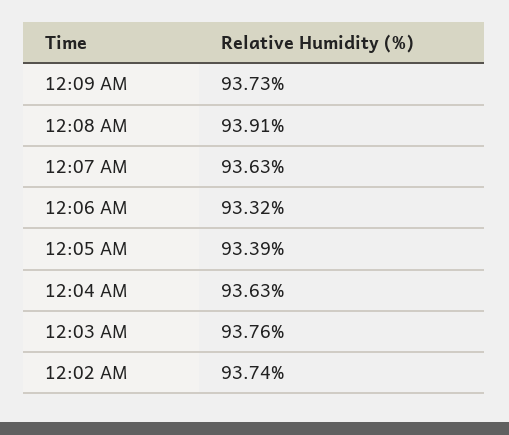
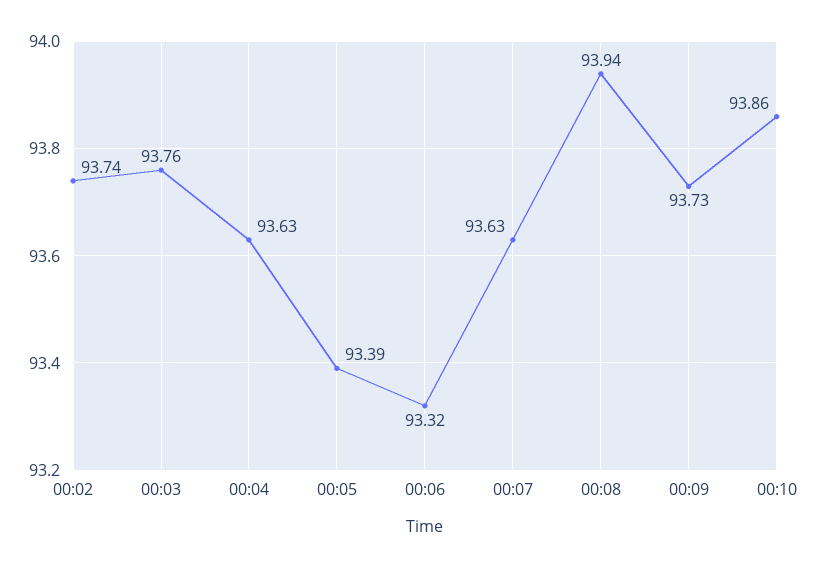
12:08 AM: 93.91 -> 93.94
00:10: none -> 93.86

